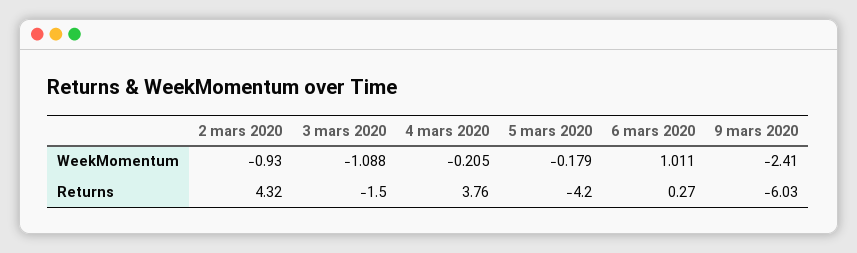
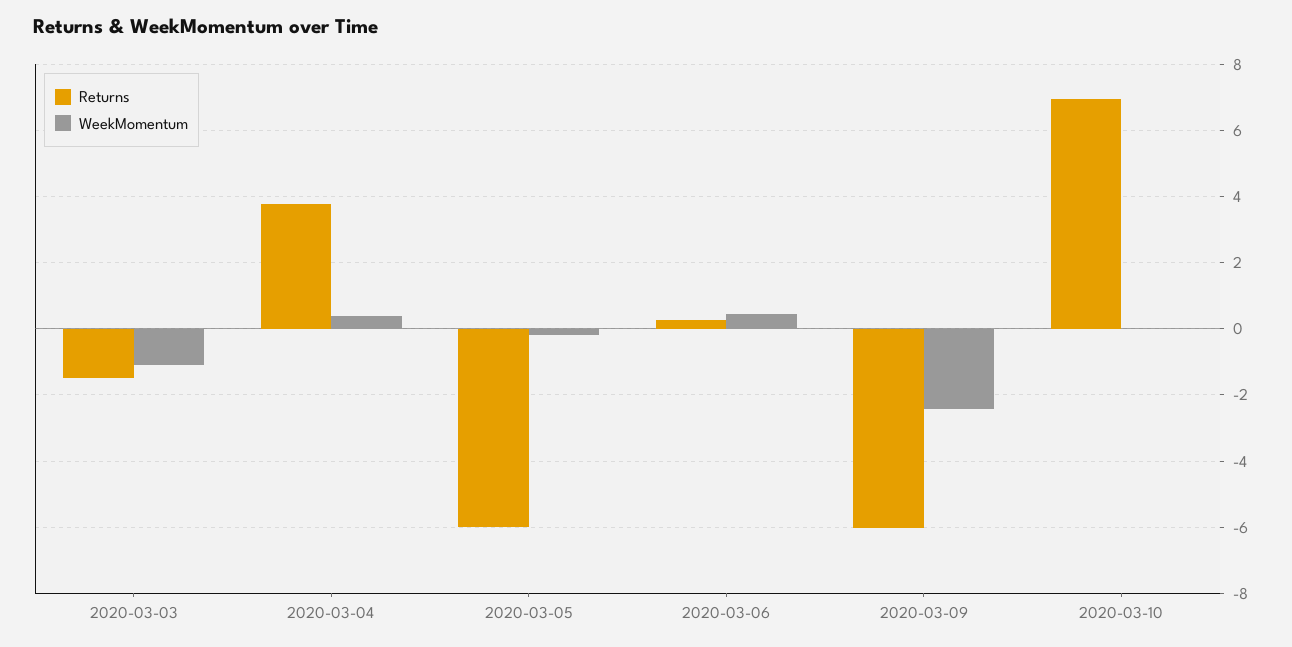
WeekMomentum, 2 mars 2020: -0.93 -> none
WeekMomentum, 4 mars 2020: -0.205 -> 0.4
WeekMomentum, 6 mars 2020: 1.011 -> 0.4
Returns, 2 mars 2020: 4.32 -> none
Returns, 5 mars 2020: -4.2 -> -6
Returns, 2020-03-10: none -> 7
WeekMomentum, 2020-03-10: none -> 0

